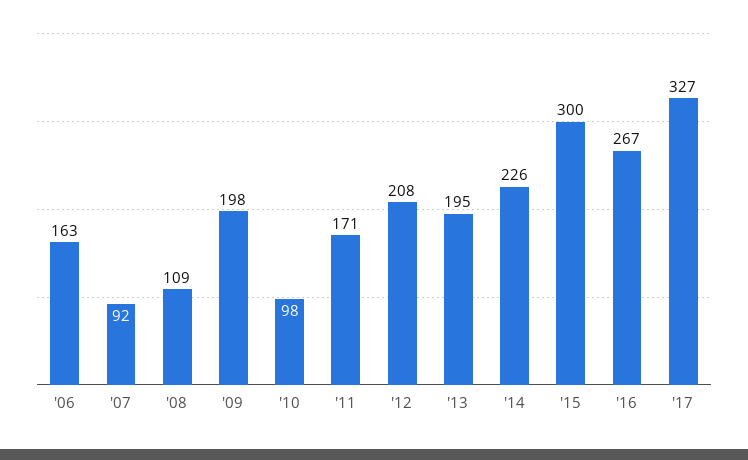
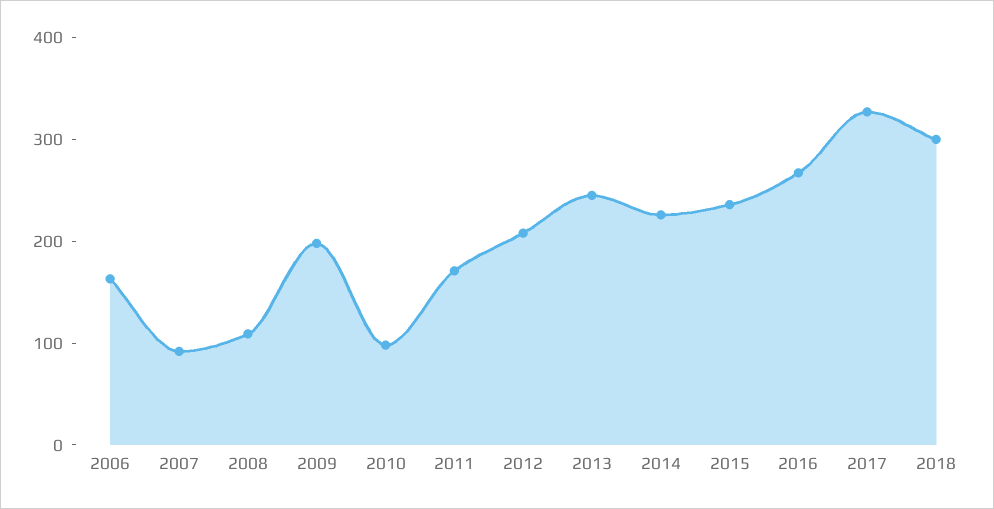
'13: 195 -> 240
'15: 300 -> 240
2018: none -> 300

